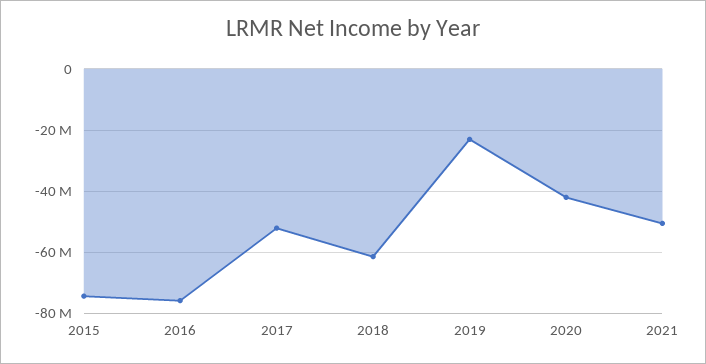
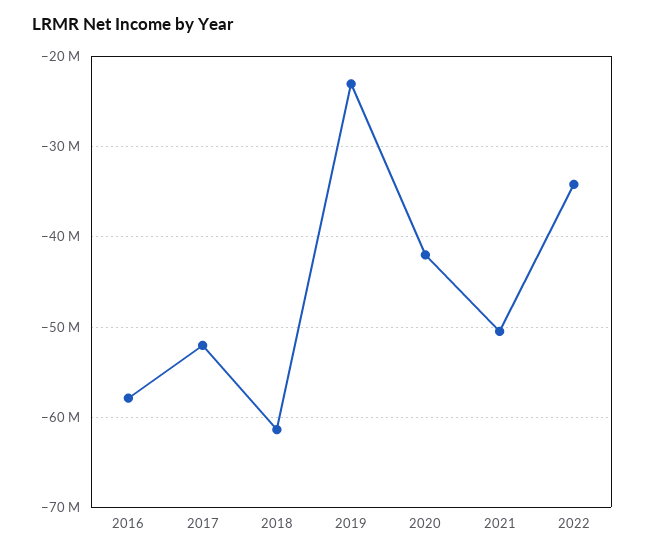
2015: -74000000 -> none
2016: -76000000 -> -58000000
2022: none -> -34000000

